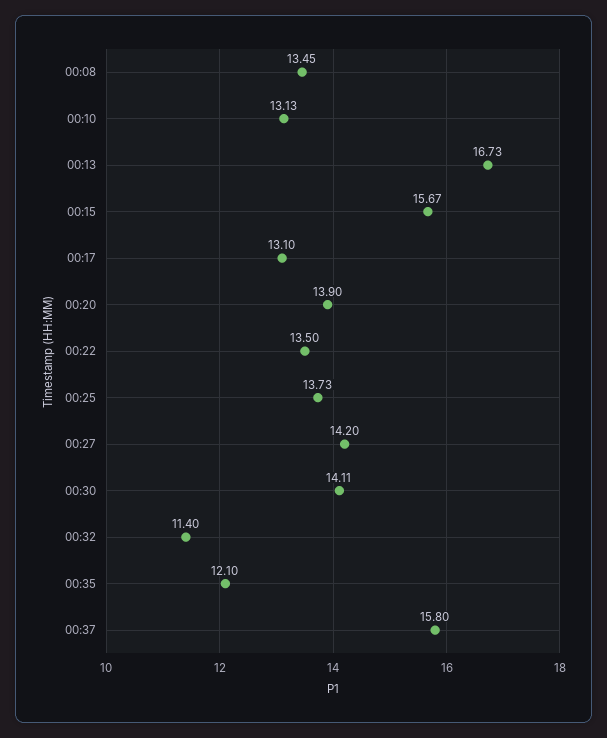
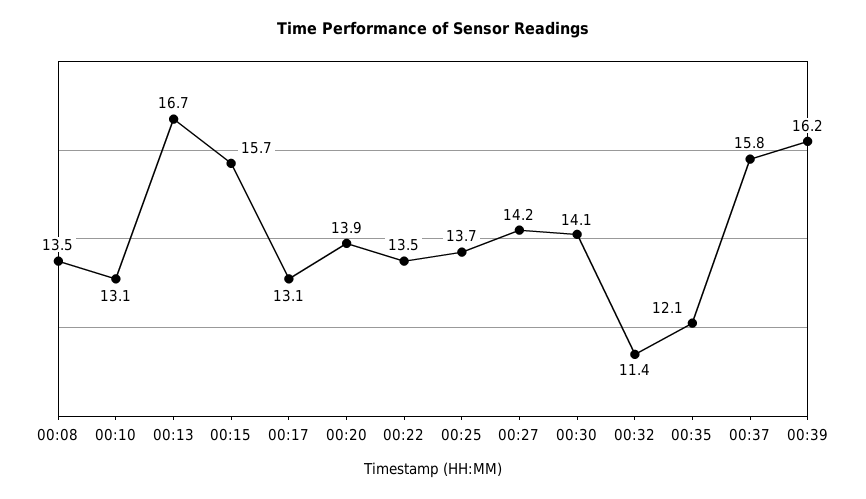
00:39: none -> 16.2

